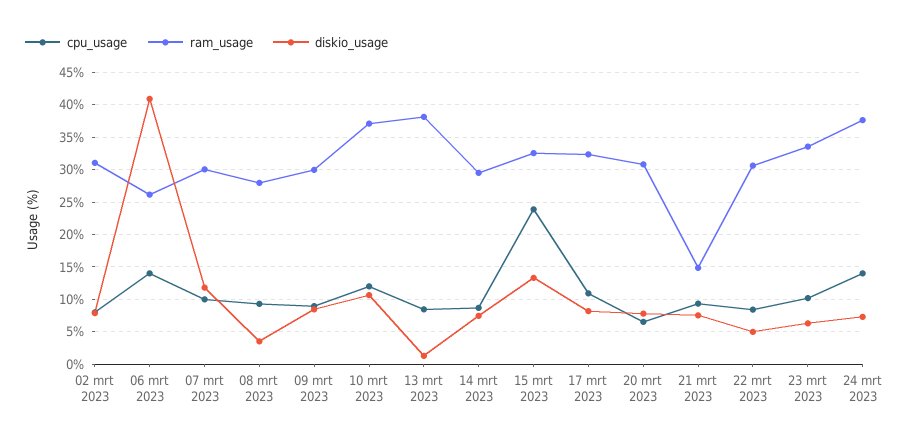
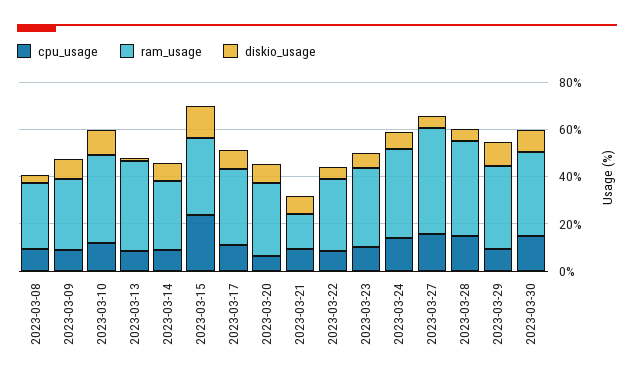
cpu_usage, 02 mrt 2023: 8 -> none
ram_usage, 02 mrt 2023: 31 -> none
diskio_usage, 02 mrt 2023: 8 -> none
cpu_usage, 06 mrt 2023: 14 -> none
ram_usage, 06 mrt 2023: 26 -> none
diskio_usage, 06 mrt 2023: 41 -> none
cpu_usage, 07 mrt 2023: 10 -> none
ram_usage, 07 mrt 2023: 30 -> none
diskio_usage, 07 mrt 2023: 12 -> none
cpu_usage, 2023-03-27: none -> 15
ram_usage, 2023-03-27: none -> 45
diskio_usage, 2023-03-27: none -> 5
cpu_usage, 2023-03-28: none -> 15
ram_usage, 2023-03-28: none -> 40
diskio_usage, 2023-03-28: none -> 5
cpu_usage, 2023-03-29: none -> 10
ram_usage, 2023-03-29: none -> 35
diskio_usage, 2023-03-29: none -> 10
cpu_usage, 2023-03-30: none -> 15
ram_usage, 2023-03-30: none -> 35
diskio_usage, 2023-03-30: none -> 10

